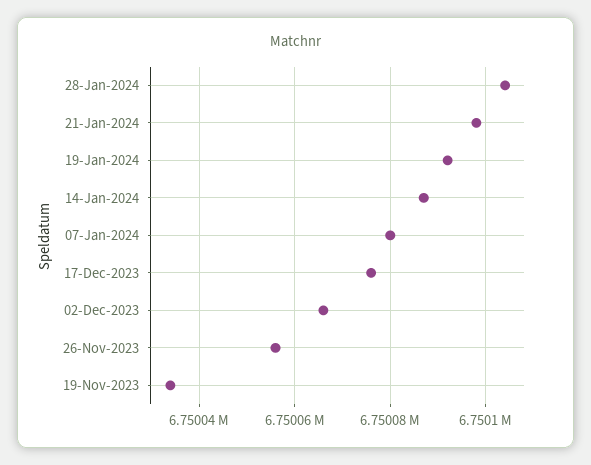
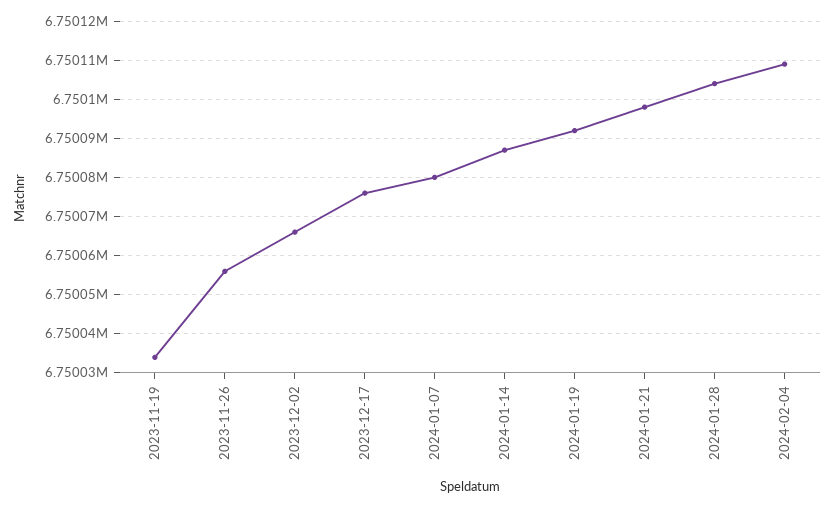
2024-02-04: none -> 6750110

